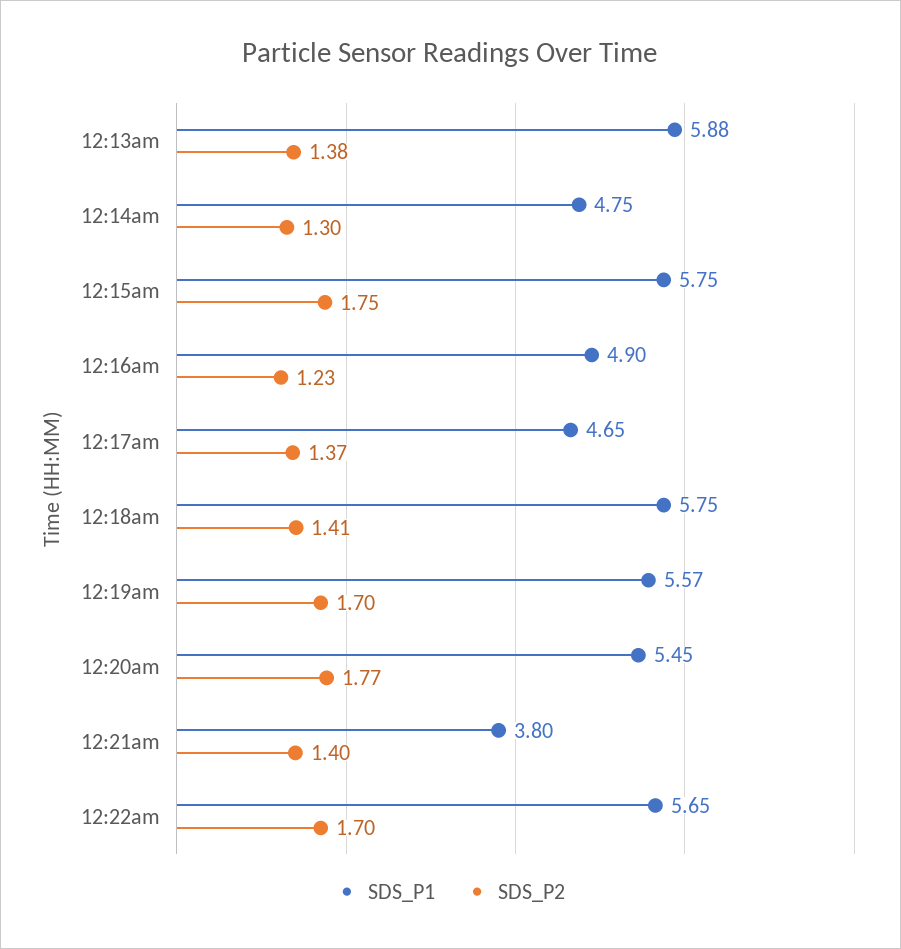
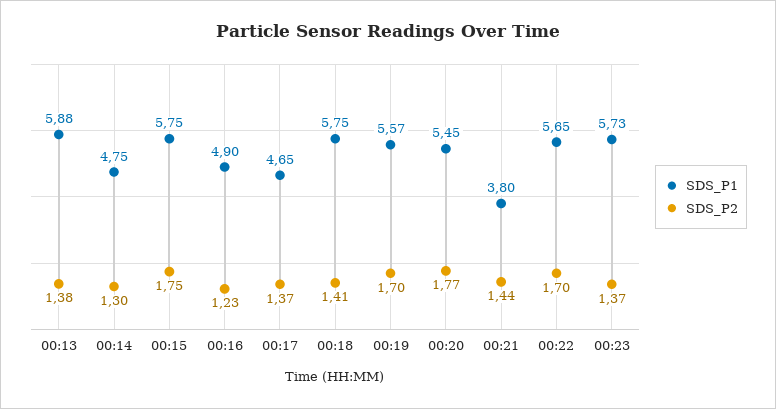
SDS_P2, 12:21am: 1.4 -> 1.44
SDS_P1, 00:23: none -> 5.73
SDS_P2, 00:23: none -> 1.37

